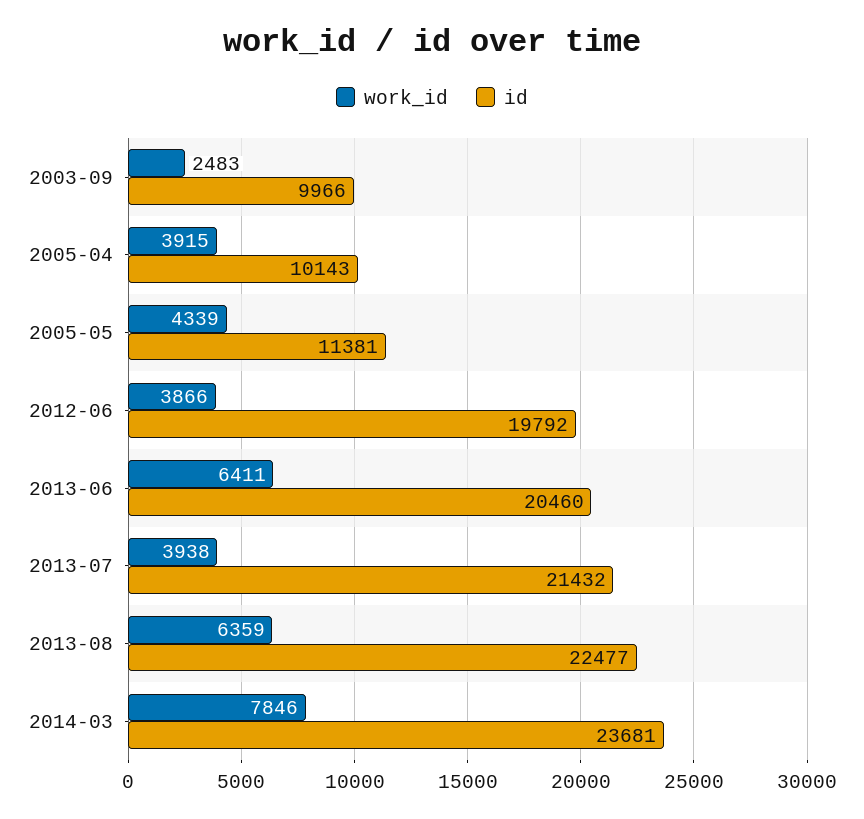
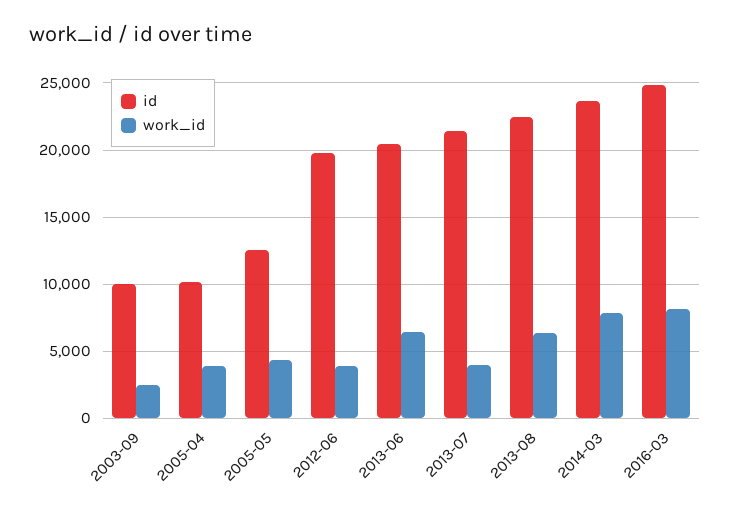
id, 2005-05: 11381 -> 12500
id, 2016-03: none -> 25000
work_id, 2016-03: none -> 8000

